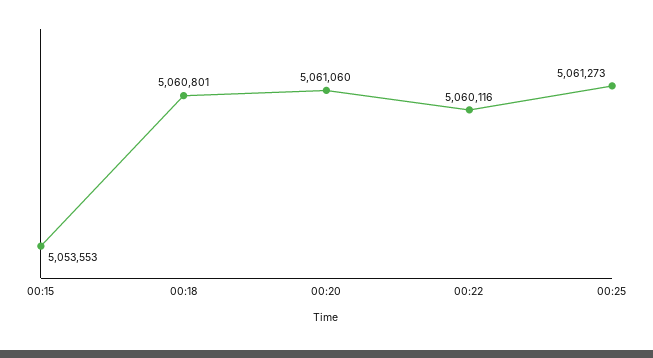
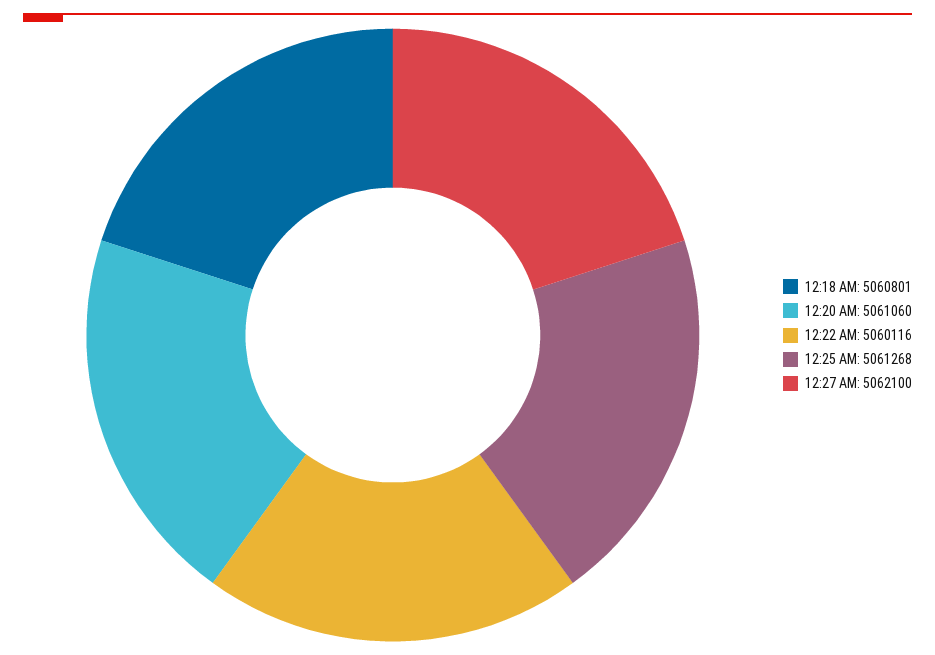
00:15: 5053553 -> none
00:25: 5061273 -> 5061268
12:27 AM: none -> 5062100

